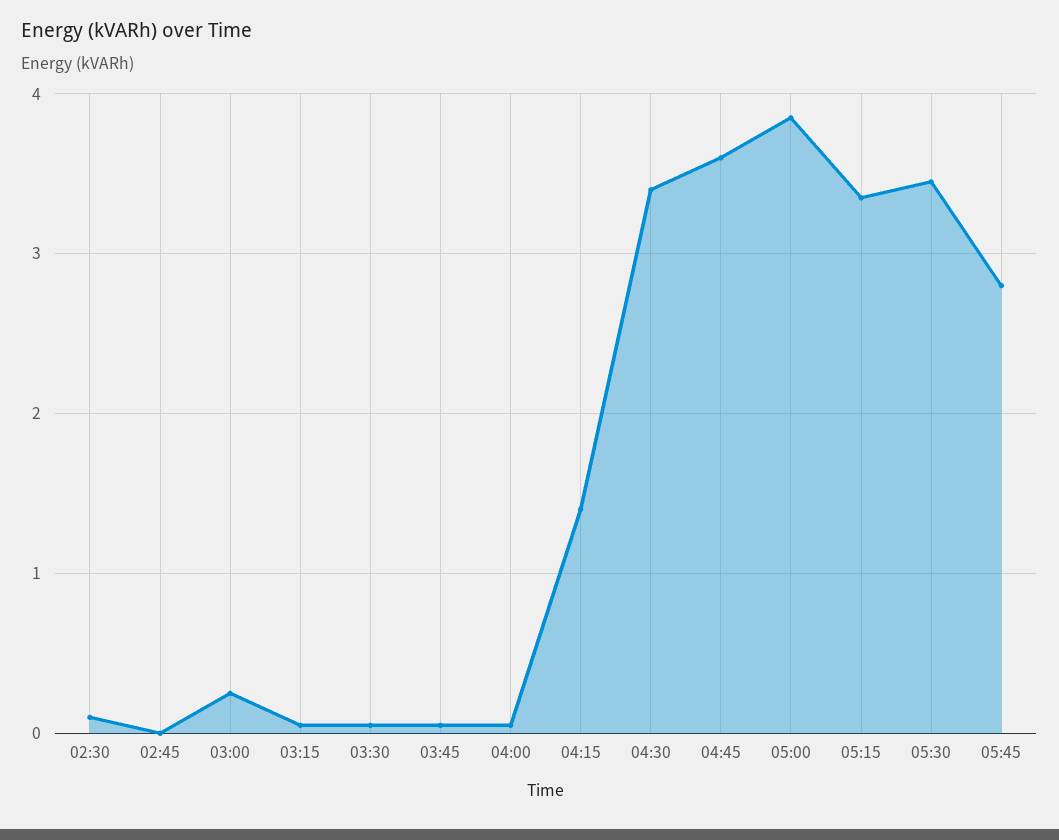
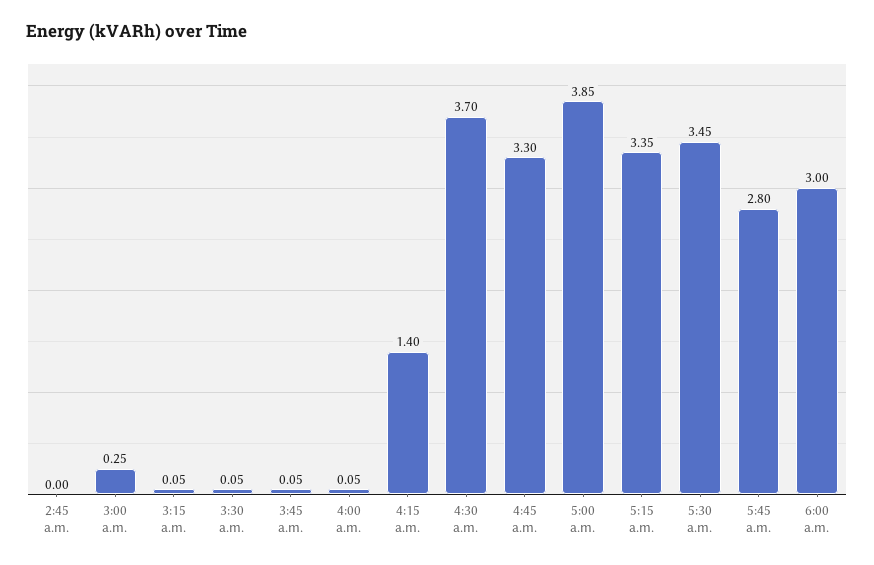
02:30: 0.1 -> none
04:30: 3.4 -> 3.7
04:45: 3.6 -> 3.3
6:00 a.m.: none -> 3

